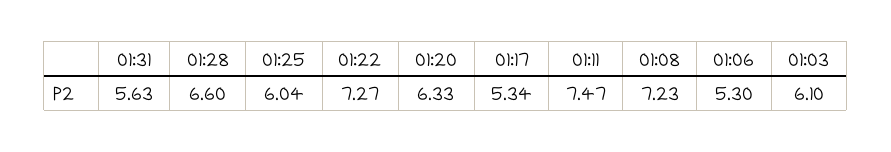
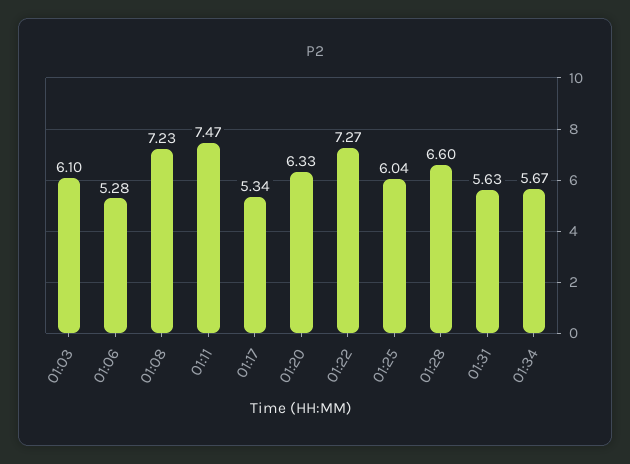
01:06: 5.3 -> 5.28
01:34: none -> 5.67

